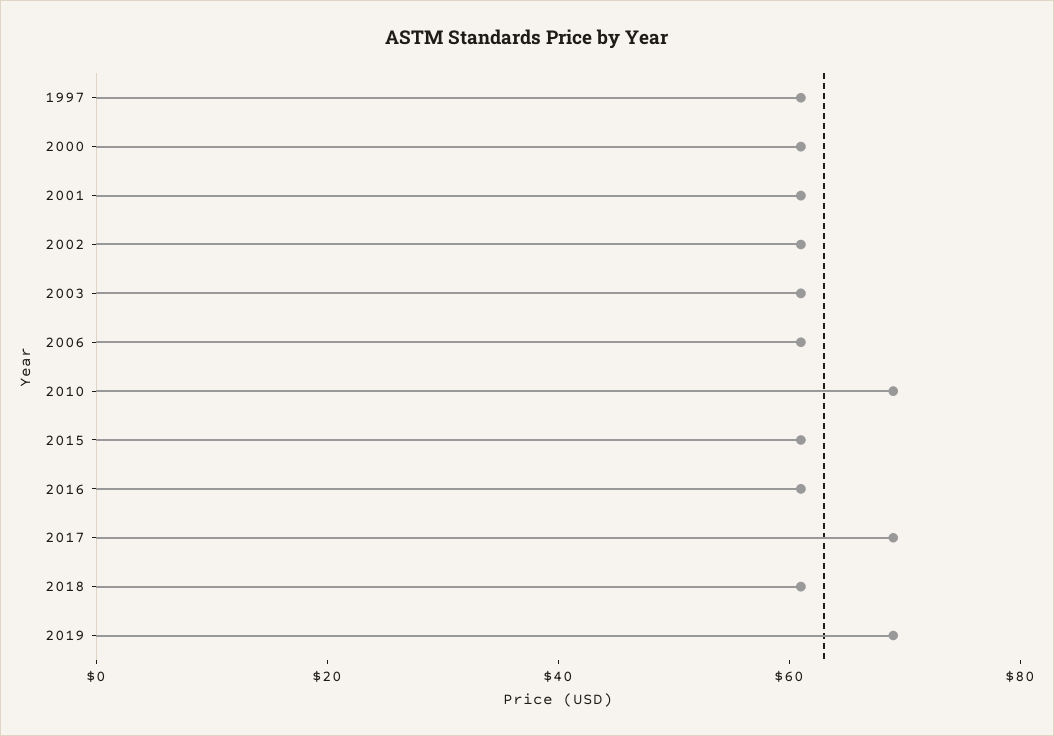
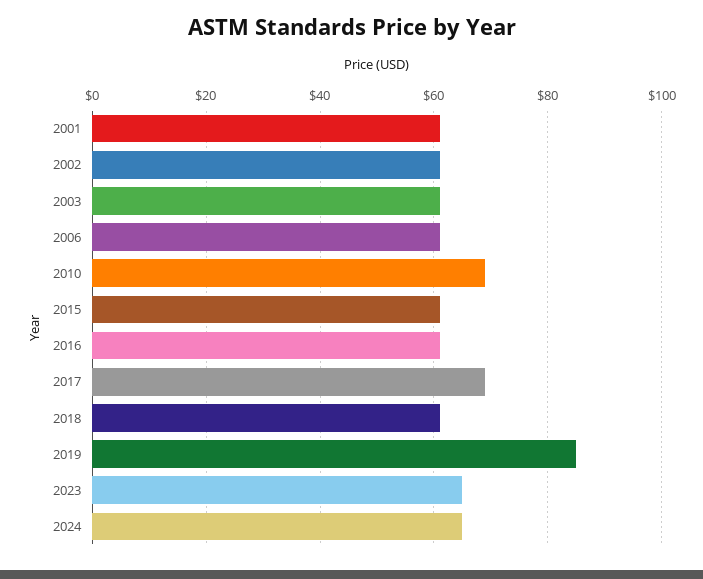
1997: 60 -> none
2000: 60 -> none
2019: 70 -> 85
2023: none -> 65
2024: none -> 65

